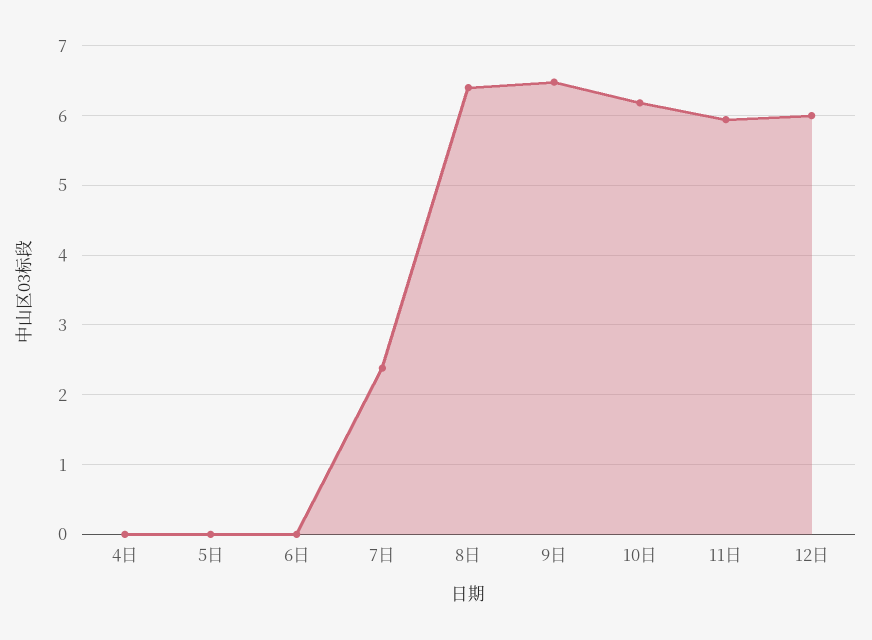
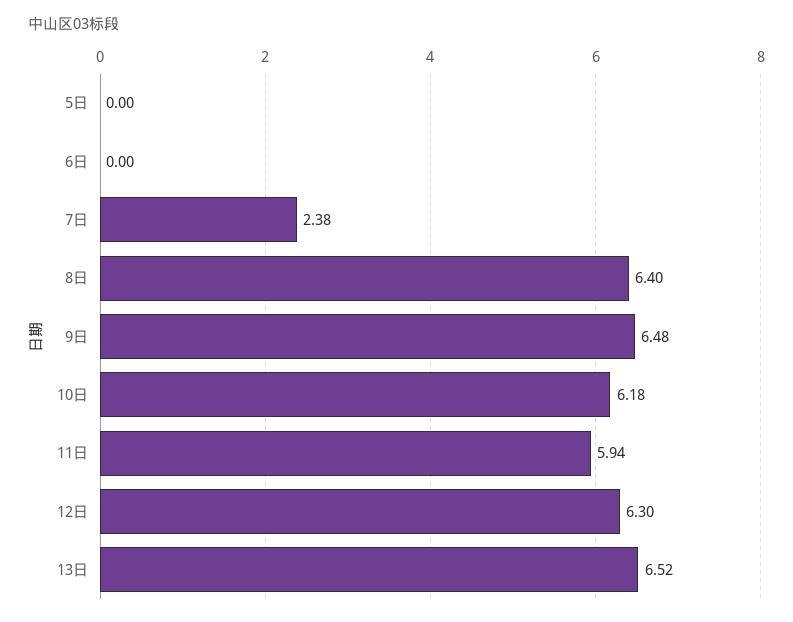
4日: 0 -> none
12日: 6 -> 6.3
13日: none -> 6.52

